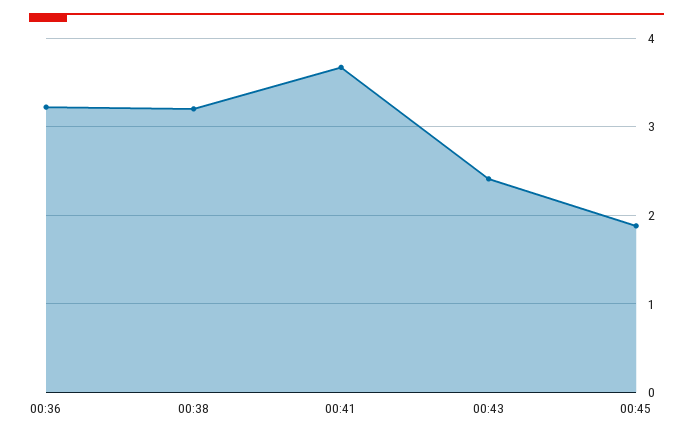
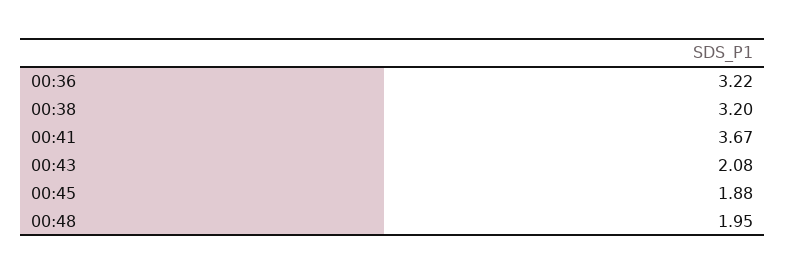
00:43: 2.4 -> 2.08
00:48: none -> 1.95

